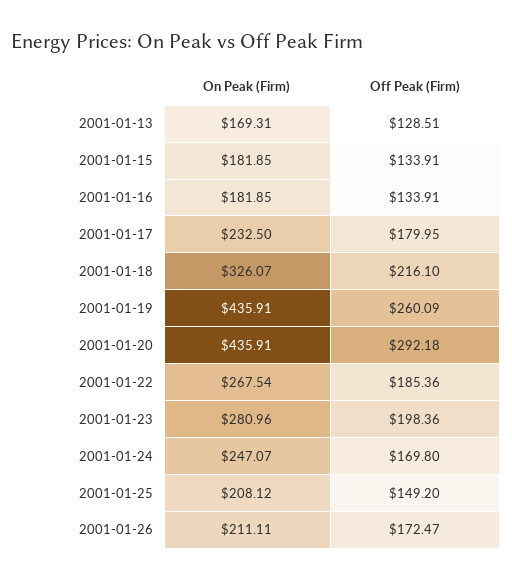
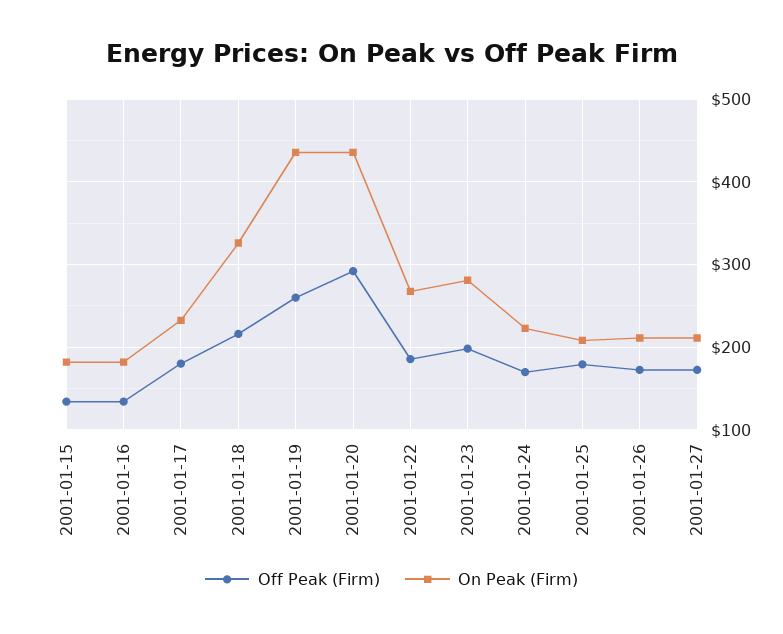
On Peak (Firm), 2001-01-13: 169.31 -> none
Off Peak (Firm), 2001-01-13: 128.51 -> none
On Peak (Firm), 2001-01-24: 247.07 -> 220
Off Peak (Firm), 2001-01-25: 149.2 -> 180
Off Peak (Firm), 2001-01-27: none -> 170
On Peak (Firm), 2001-01-27: none -> 210

